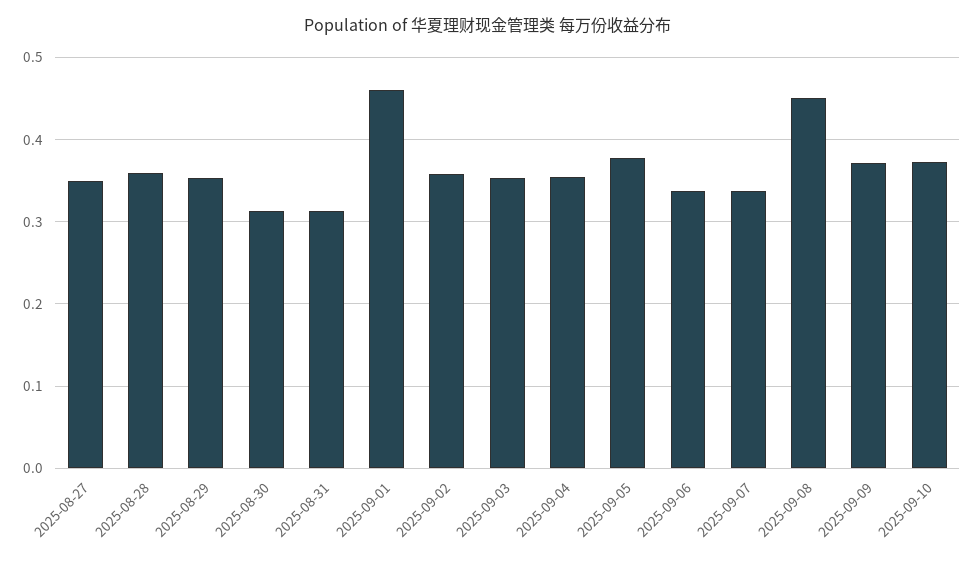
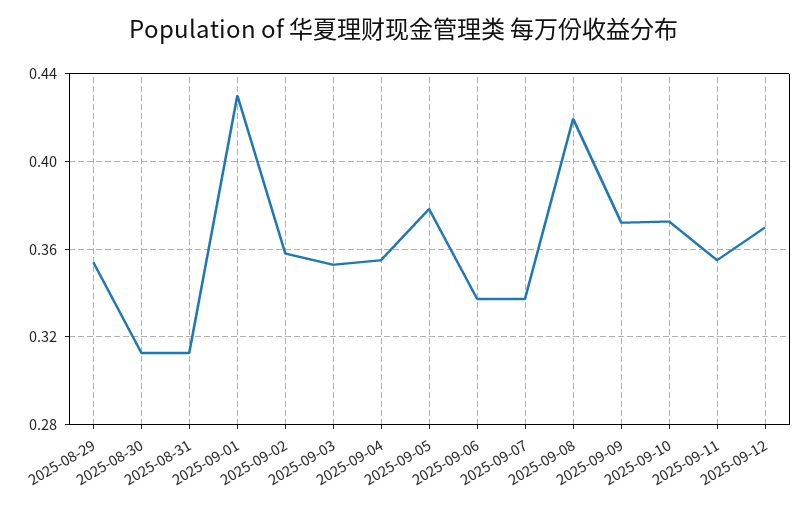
2025-08-27: 0.35 -> none
2025-08-28: 0.36 -> none
2025-09-01: 0.46 -> 0.43
2025-09-08: 0.45 -> 0.42
2025-09-11: none -> 0.355
2025-09-12: none -> 0.37

